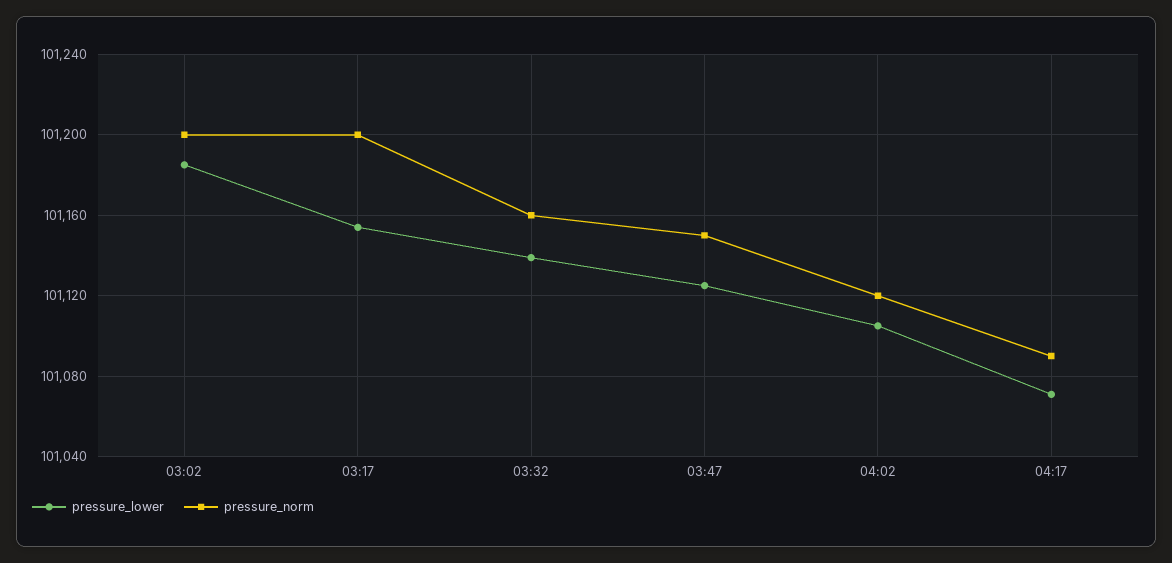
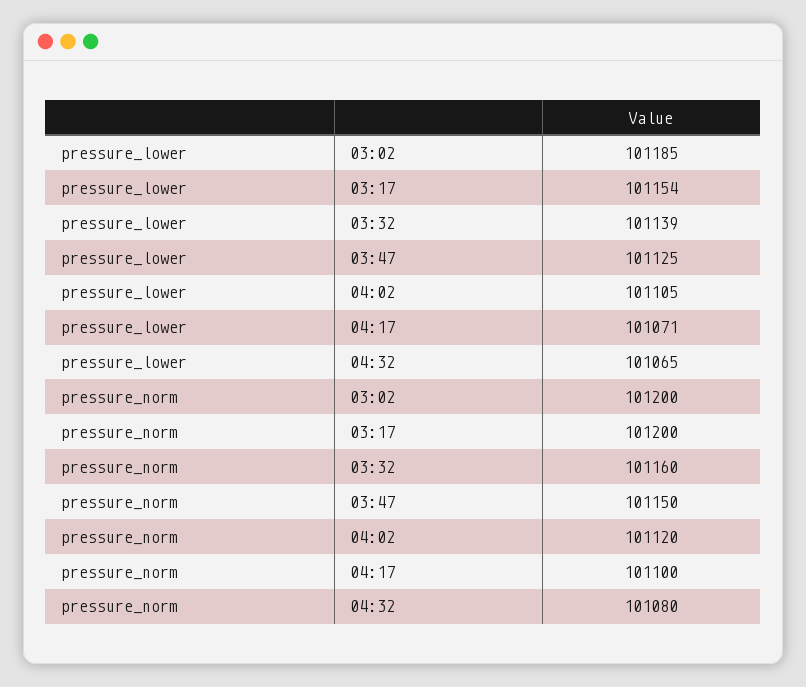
pressure_norm, 04:17: 101090 -> 101100
pressure_lower, 04:32: none -> 101065
pressure_norm, 04:32: none -> 101080

